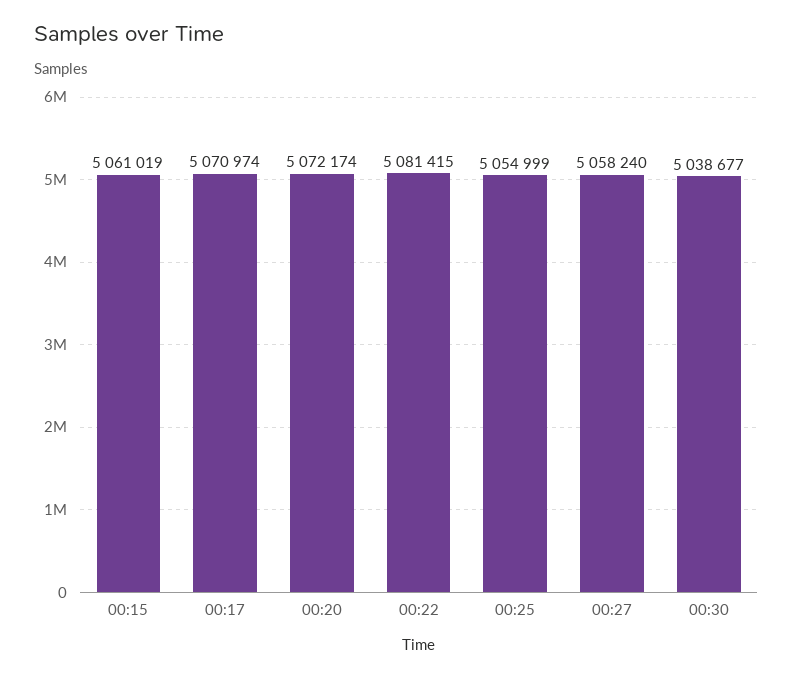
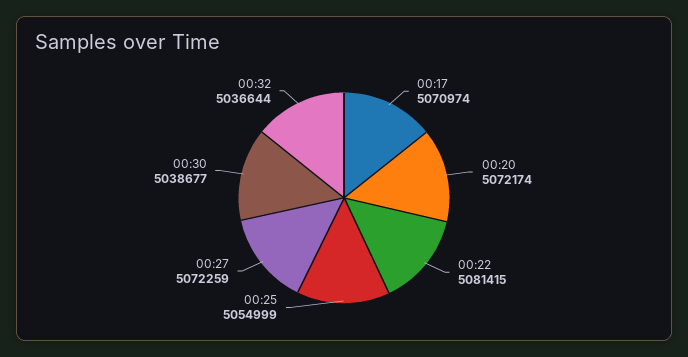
00:15: 5061019 -> none
00:27: 5058240 -> 5072259
00:32: none -> 5036644

